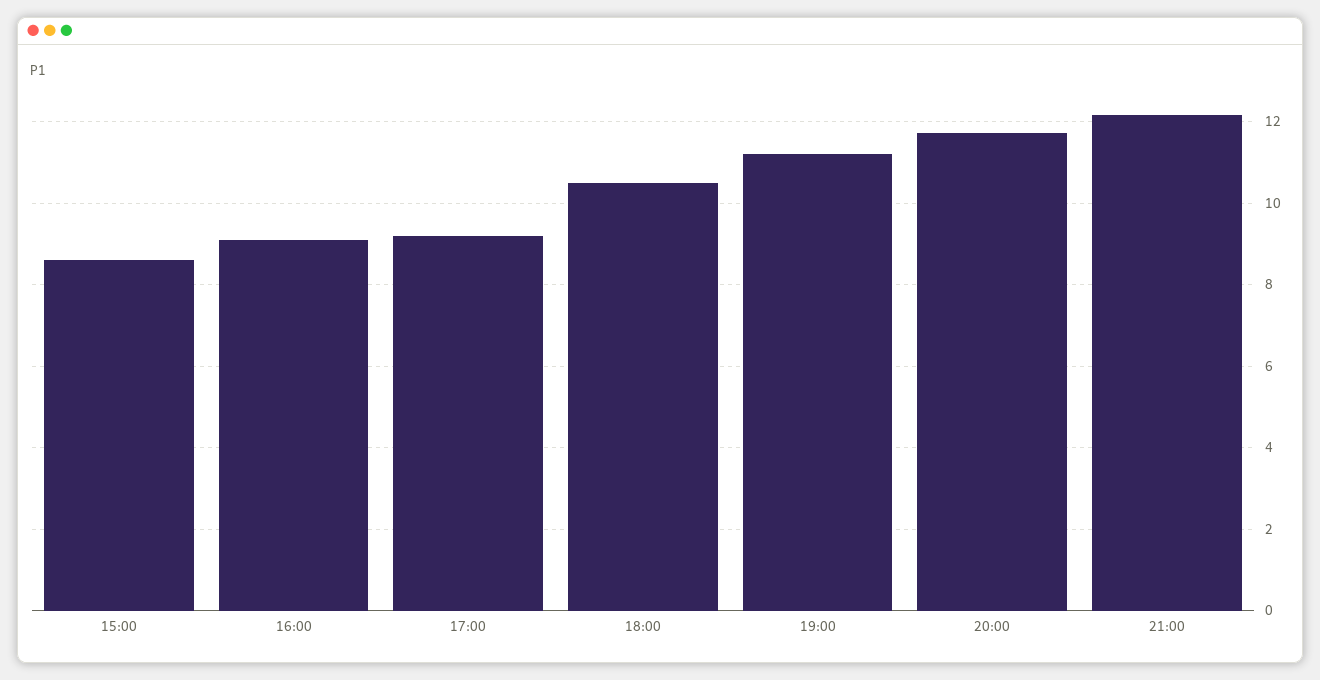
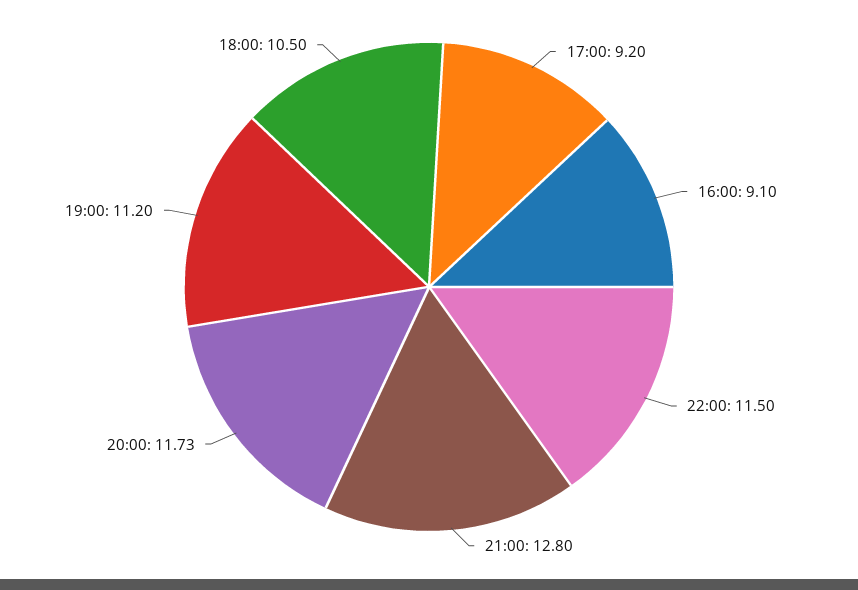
15:00: 8.6 -> none
21:00: 12.2 -> 12.8
22:00: none -> 11.5

